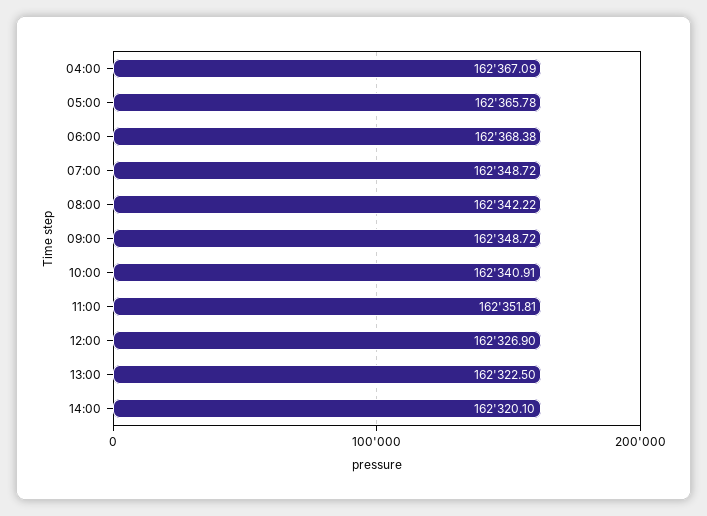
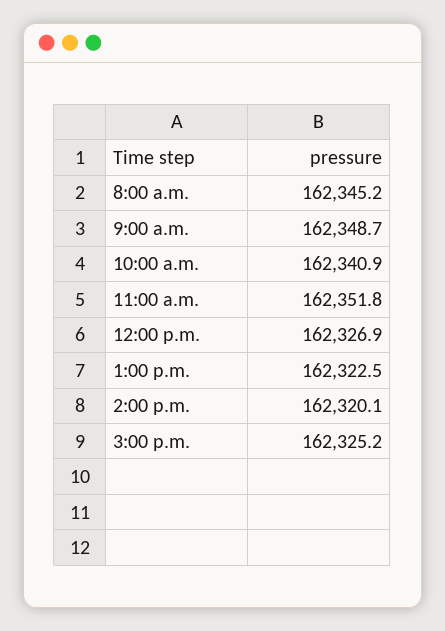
04:00: 162367.09 -> none
05:00: 162365.78 -> none
06:00: 162368.38 -> none
07:00: 162348.72 -> none
08:00: 162342.22 -> 162345.2
3:00 p.m.: none -> 162325.2

